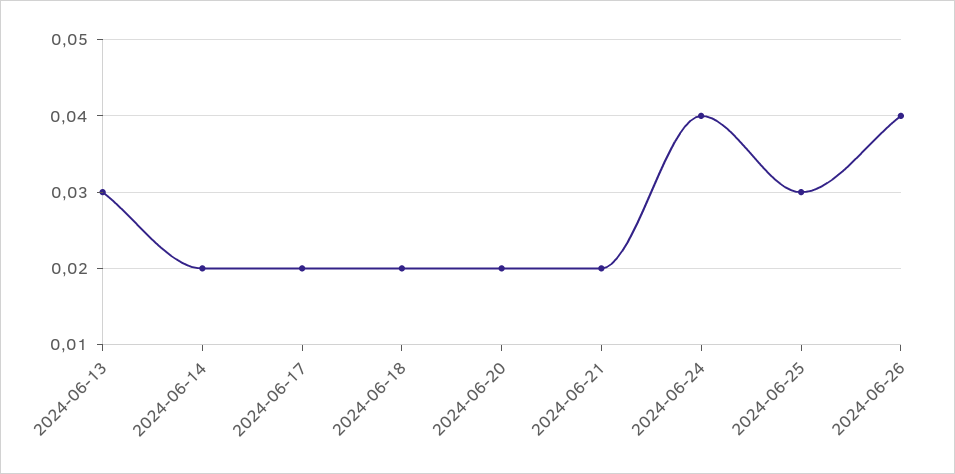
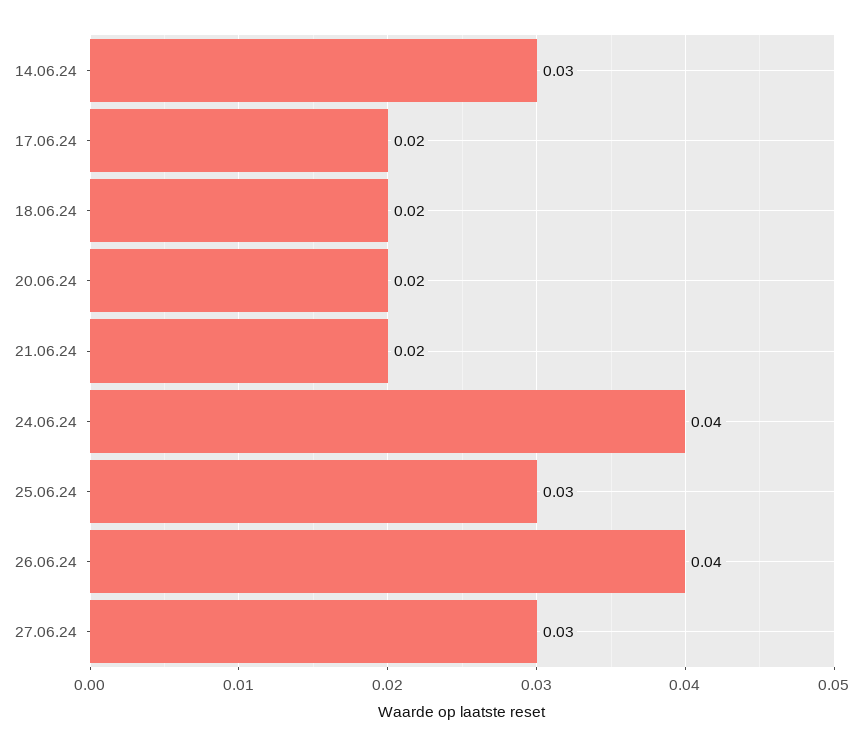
2024-06-13: 0.03 -> none
2024-06-14: 0.02 -> 0.03
27.06.24: none -> 0.03

